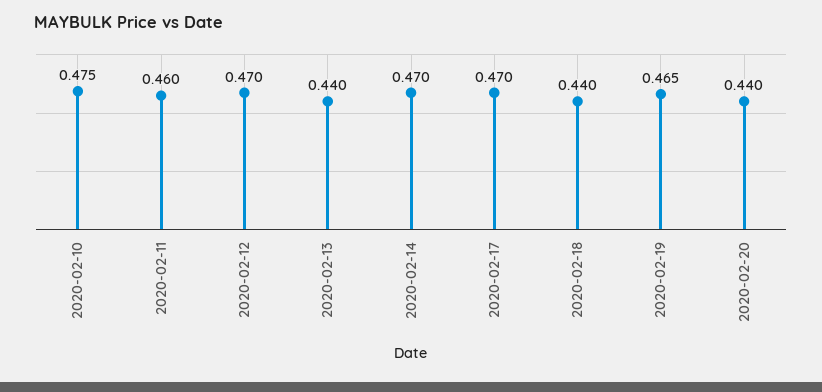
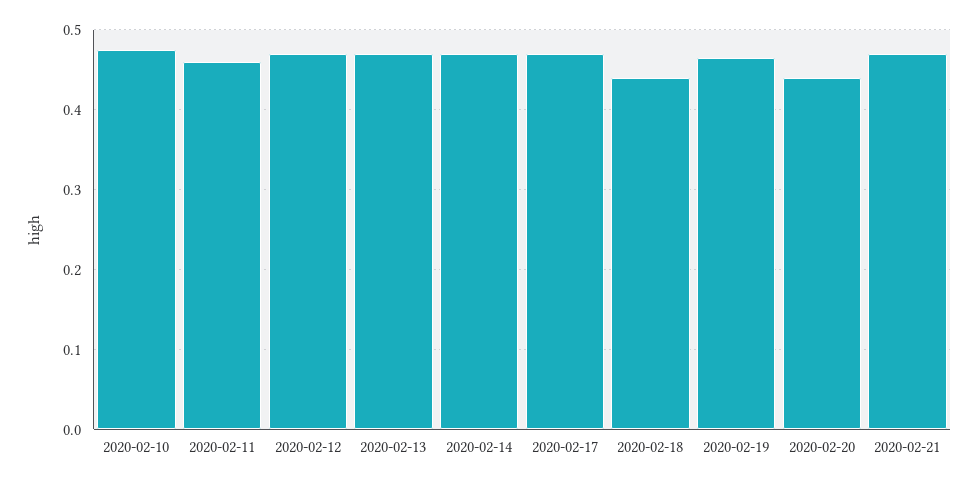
2020-02-13: 0.44 -> 0.47
2020-02-21: none -> 0.47

